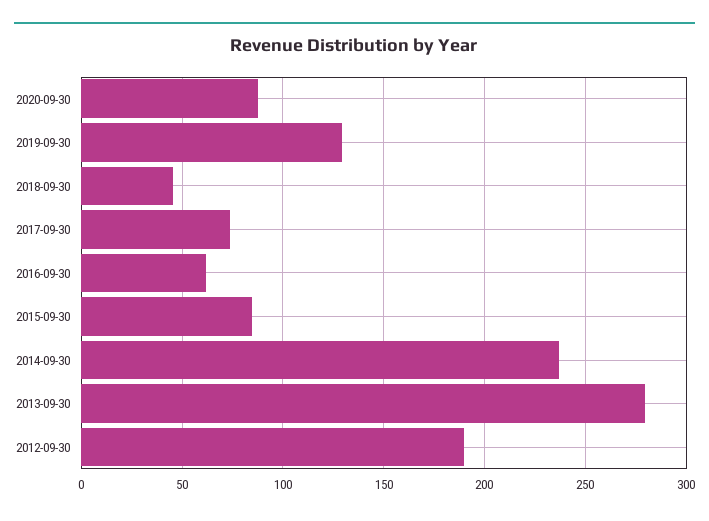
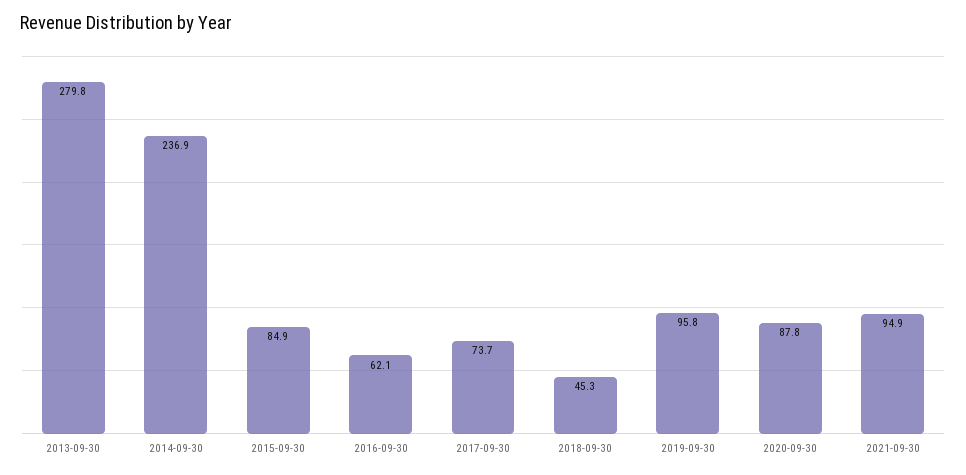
2019-09-30: 130 -> 95.8
2012-09-30: 190 -> none
2021-09-30: none -> 94.9

